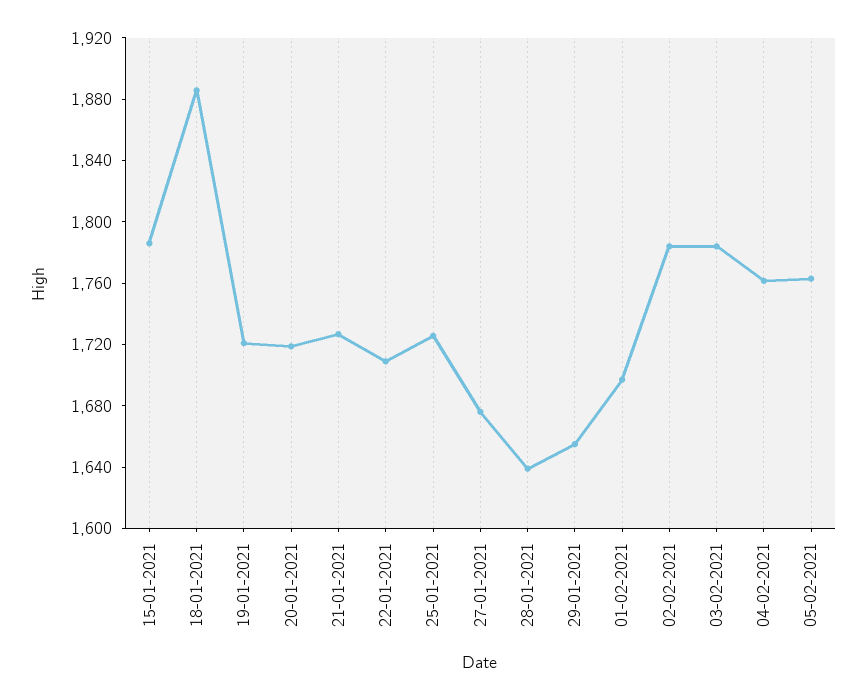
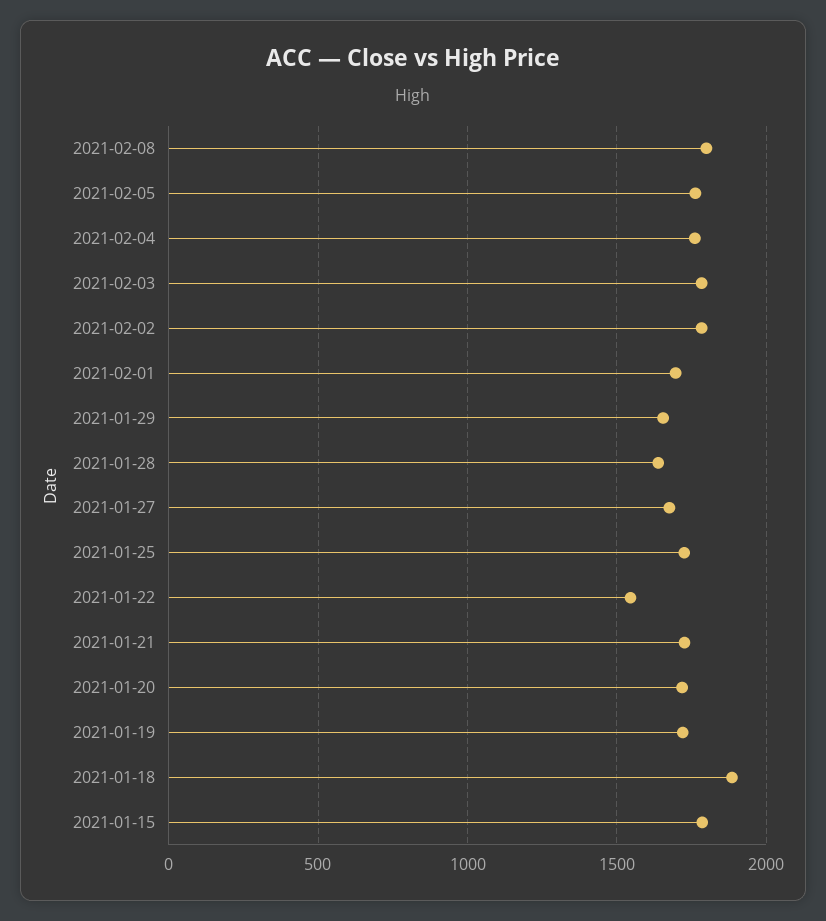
22-01-2021: 1710 -> 1550
2021-02-08: none -> 1800

